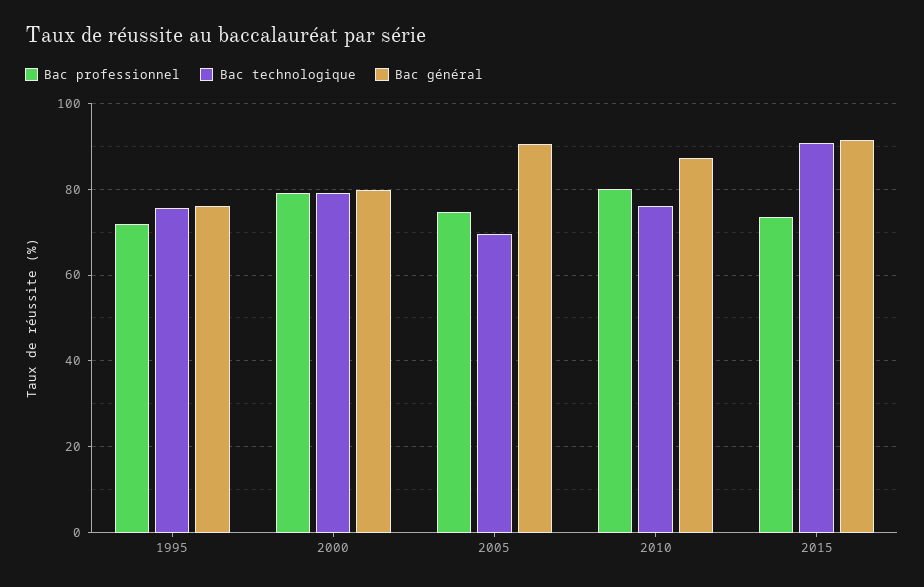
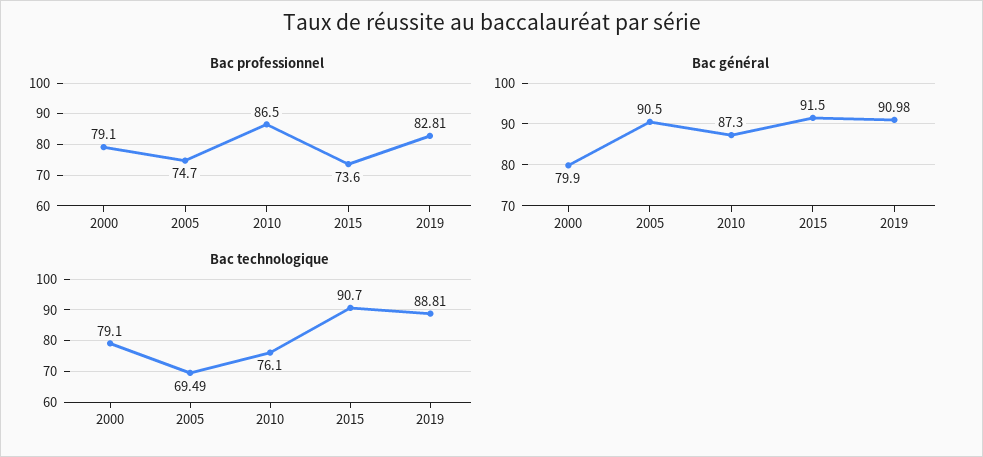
Bac professionnel, 1995: 72 -> none
Bac technologique, 1995: 76 -> none
Bac général, 1995: 76 -> none
Bac professionnel, 2010: 80 -> 86.5
Bac professionnel, 2019: none -> 82.81
Bac général, 2019: none -> 90.98
Bac technologique, 2019: none -> 88.81

